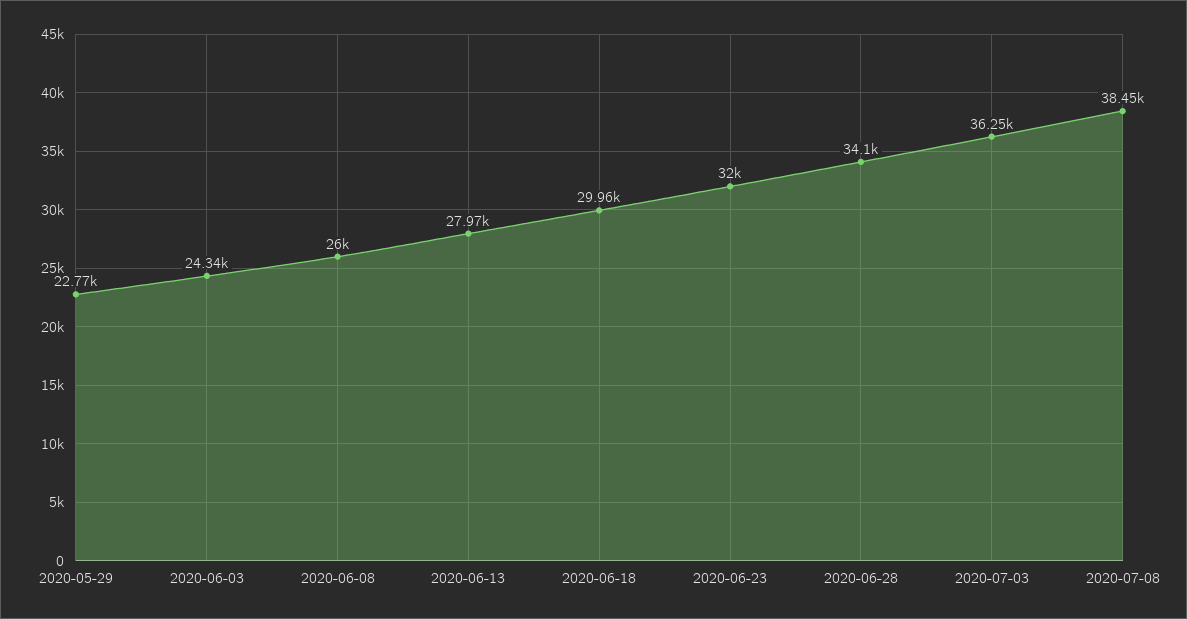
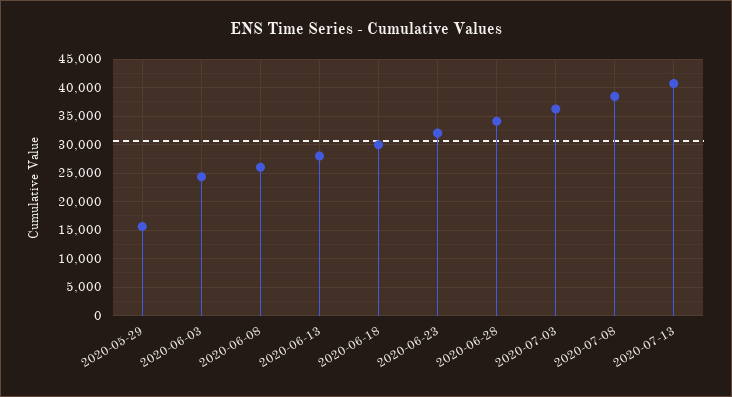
2020-05-29: 22770 -> 15000
2020-07-13: none -> 40000

